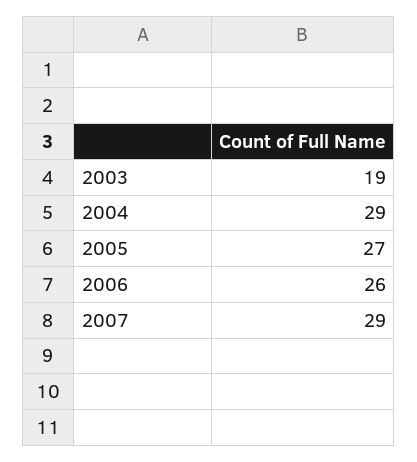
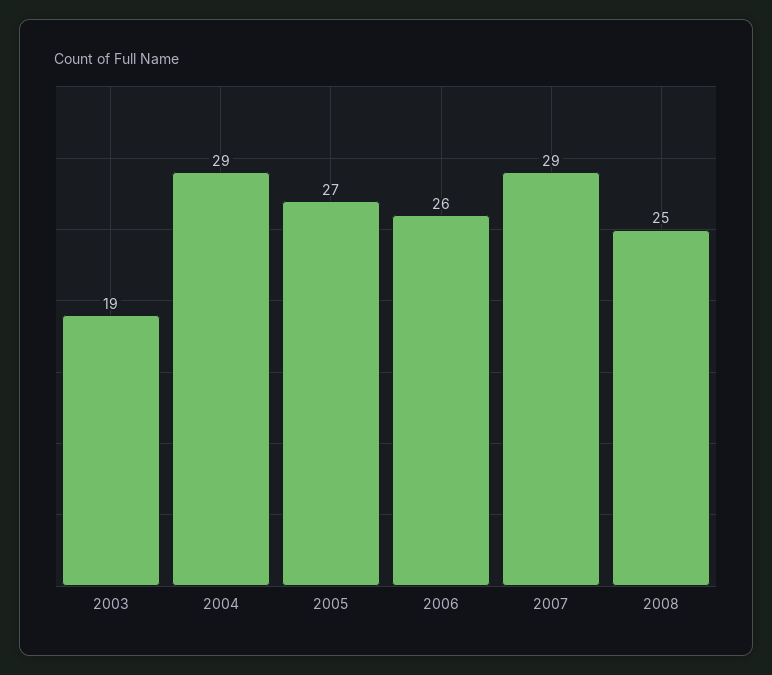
2008: none -> 25

